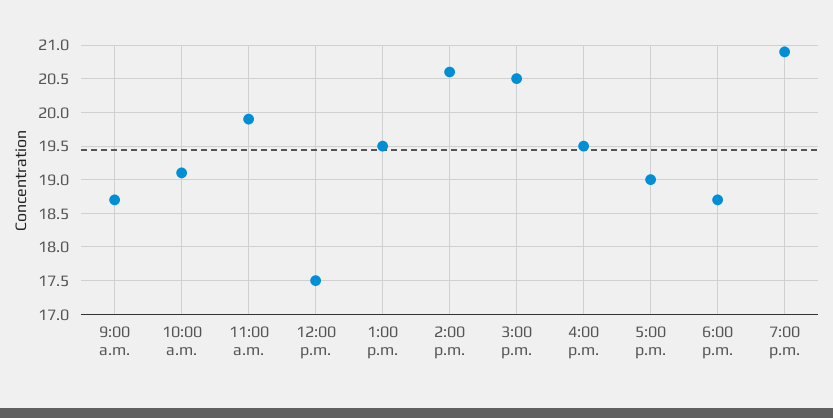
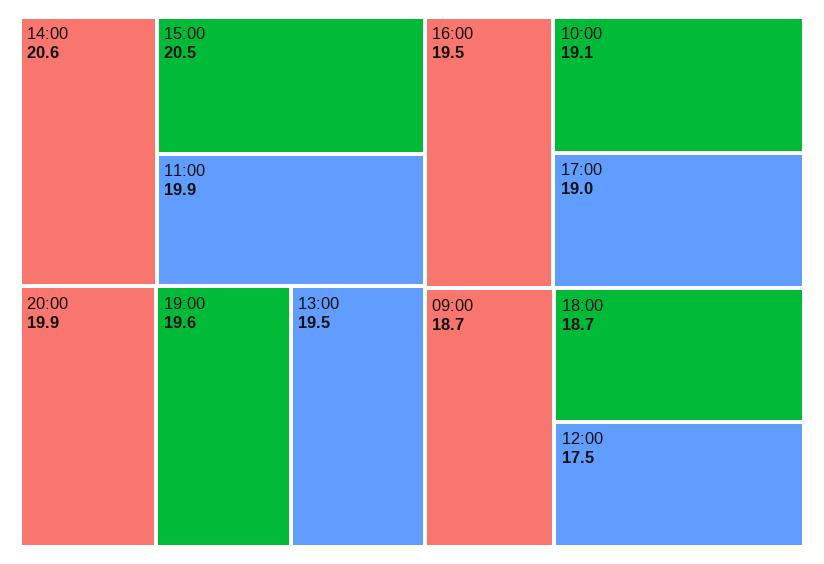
7:00 p.m.: 20.9 -> 19.6
20:00: none -> 19.9

